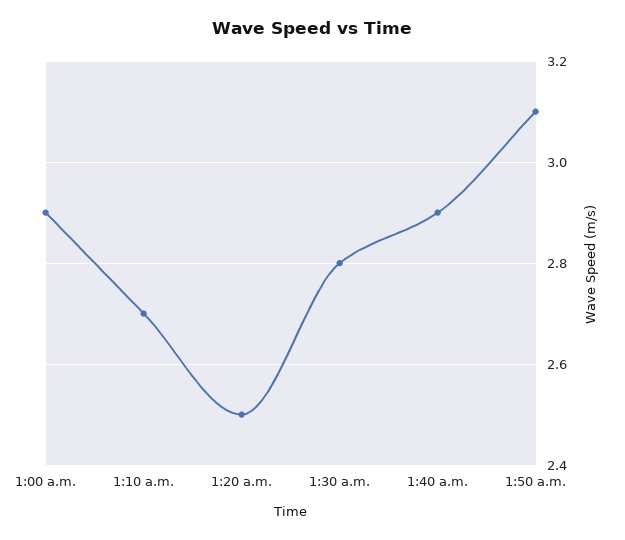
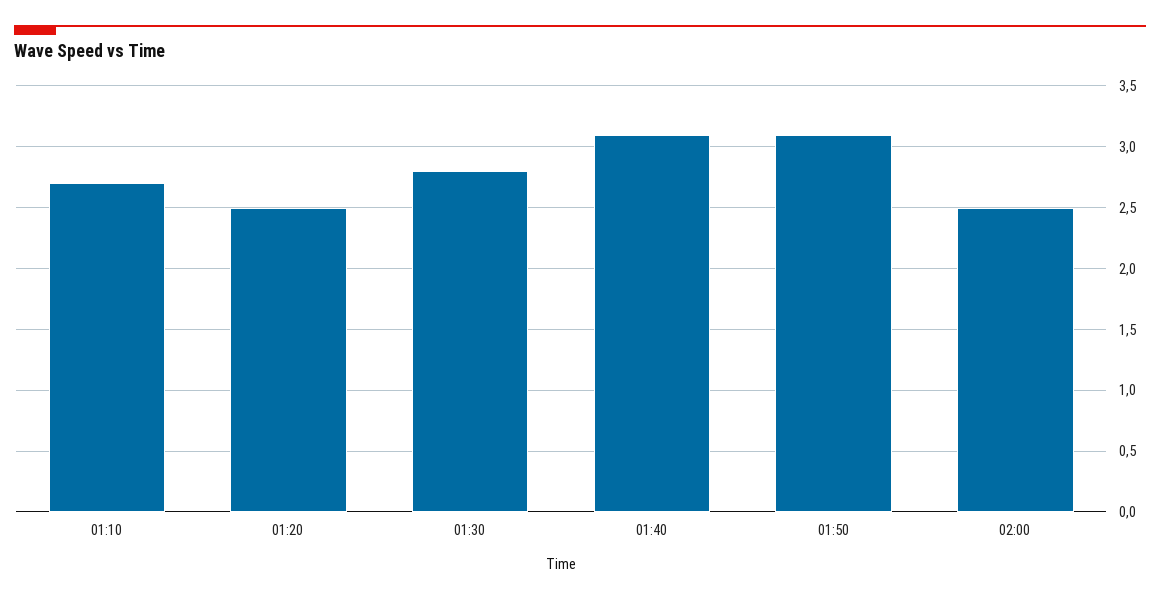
1:00 a.m.: 2.9 -> none
1:40 a.m.: 2.9 -> 3.1
02:00: none -> 2.5

